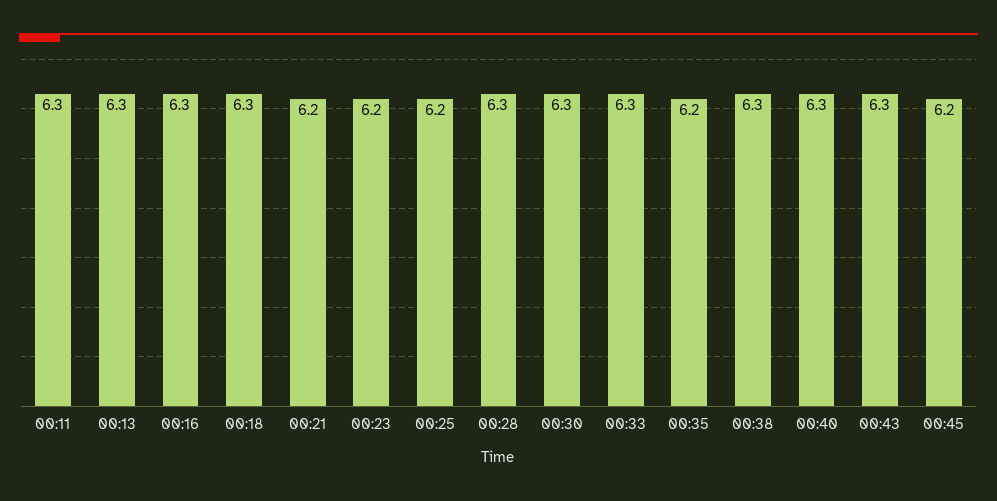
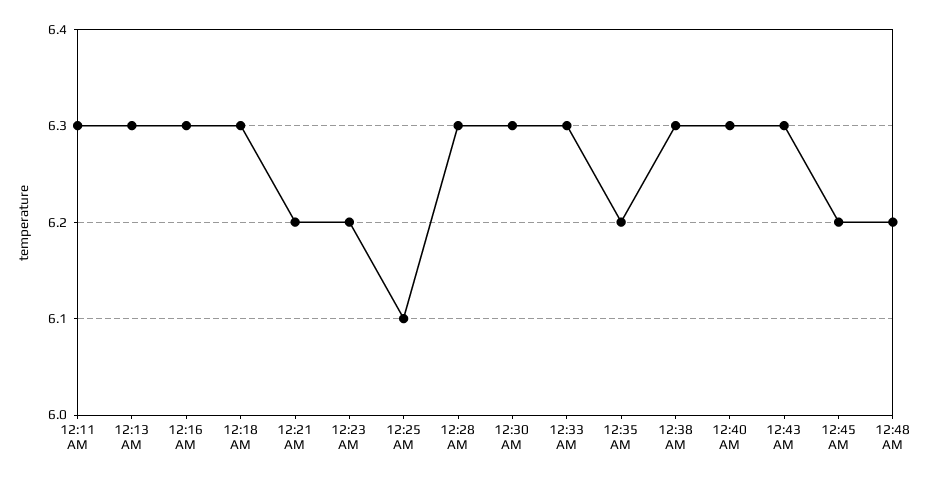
00:25: 6.2 -> 6.1
12:48 AM: none -> 6.2

